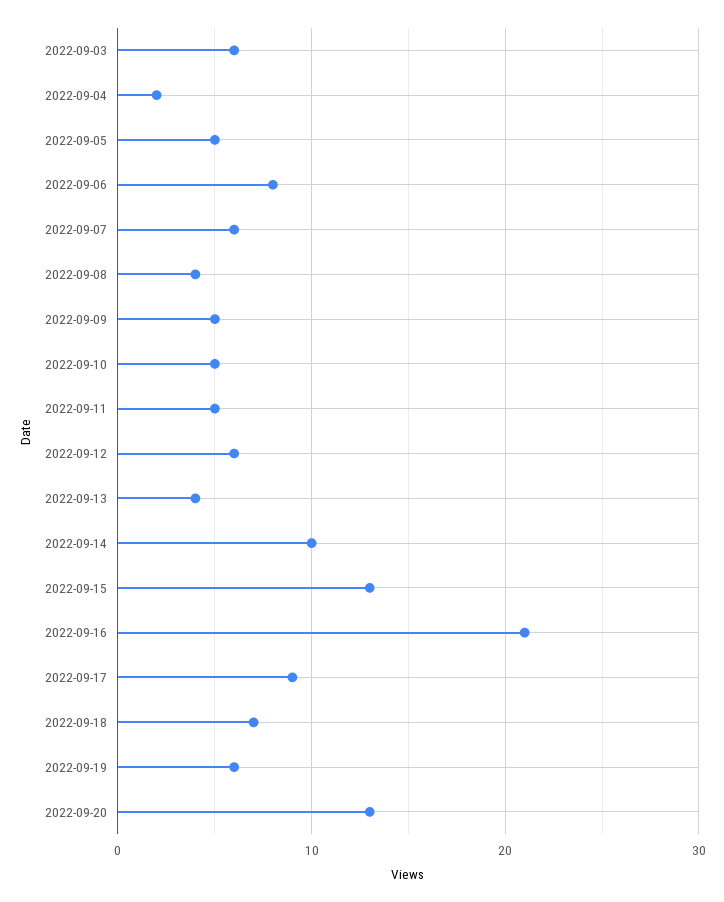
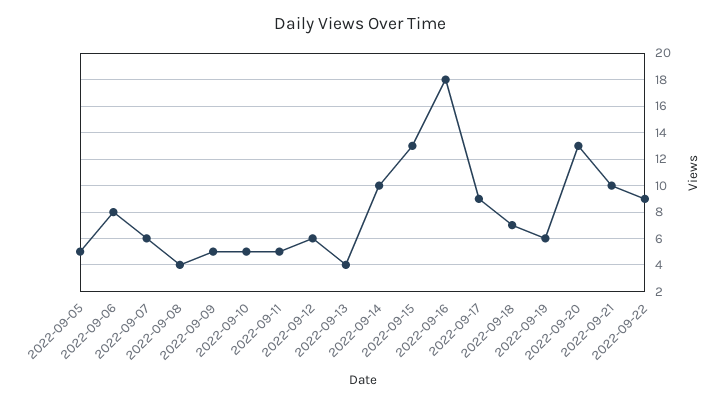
2022-09-03: 6 -> none
2022-09-04: 2 -> none
2022-09-16: 21 -> 18
2022-09-21: none -> 10
2022-09-22: none -> 9

